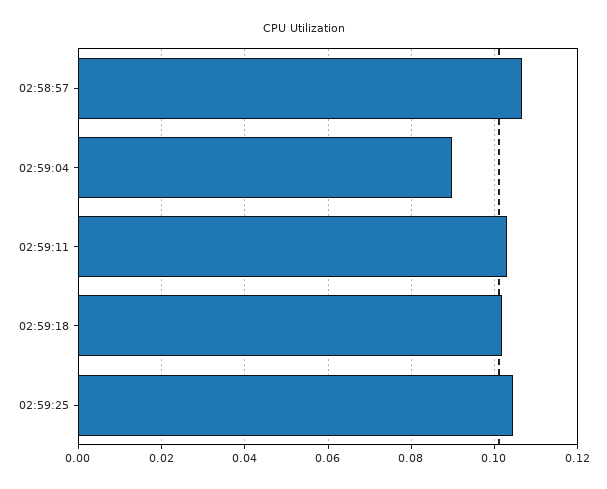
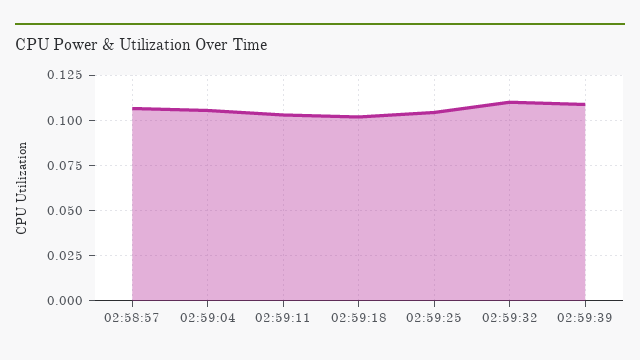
02:59:04: 0.09 -> 0.105
02:59:32: none -> 0.11
02:59:39: none -> 0.11

